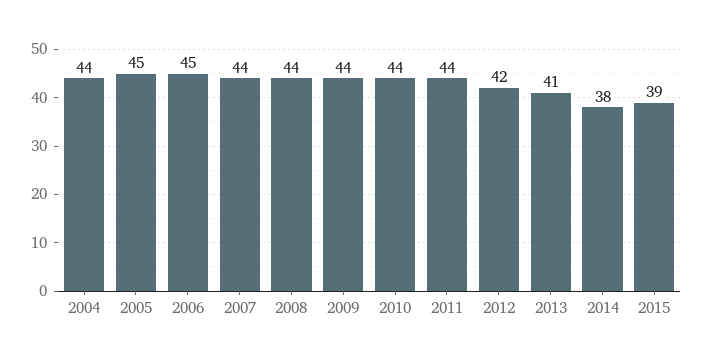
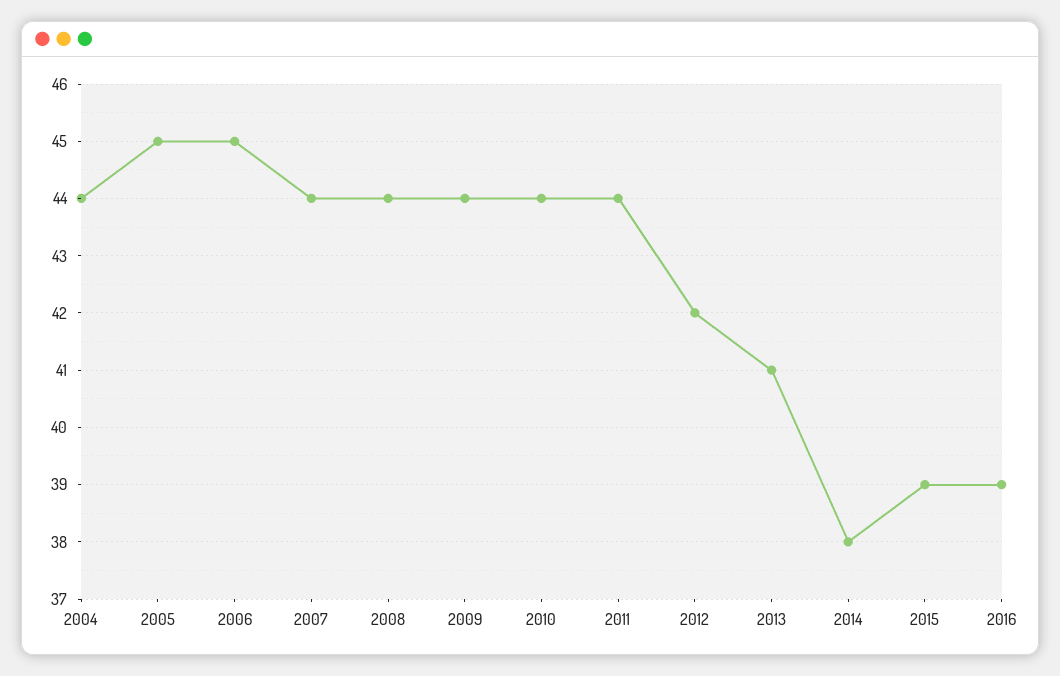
2016: none -> 39

